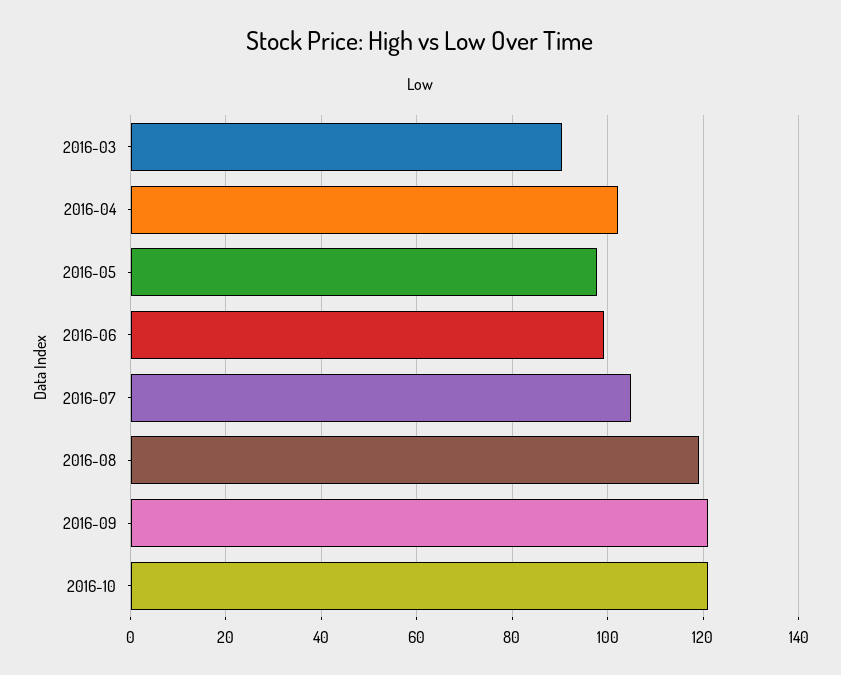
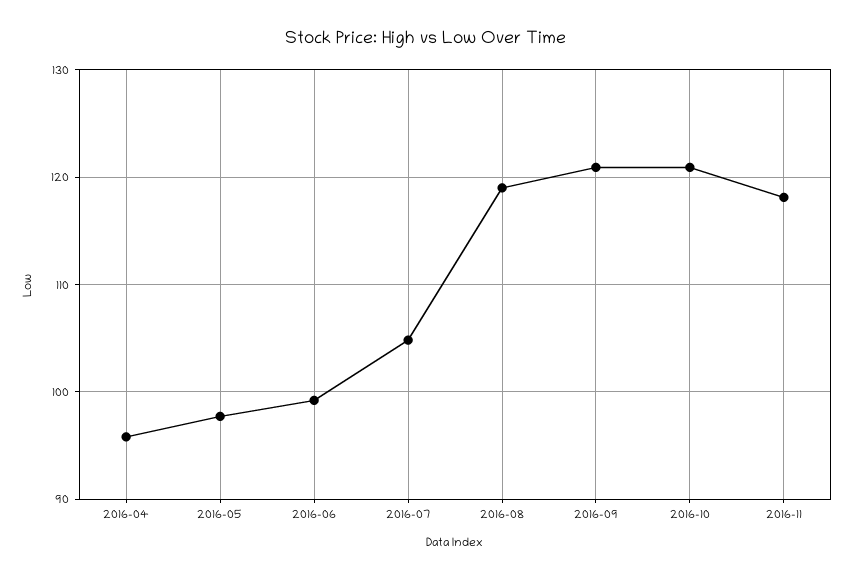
2016-03: 90 -> none
2016-04: 102 -> 96
2016-11: none -> 118

